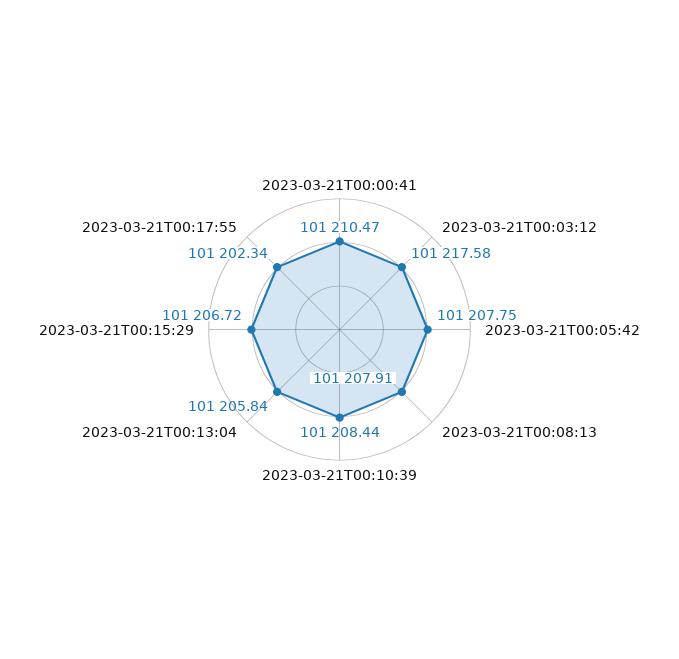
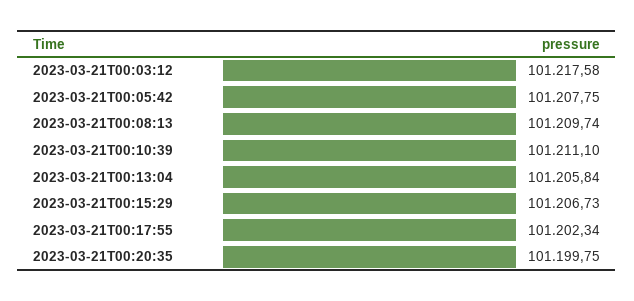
2023-03-21T00:00:41: 101210.47 -> none
2023-03-21T00:08:13: 101207.91 -> 101209.74
2023-03-21T00:10:39: 101208.44 -> 101211.1
2023-03-21T00:15:29: 101206.72 -> 101206.73
2023-03-21T00:20:35: none -> 101199.75

